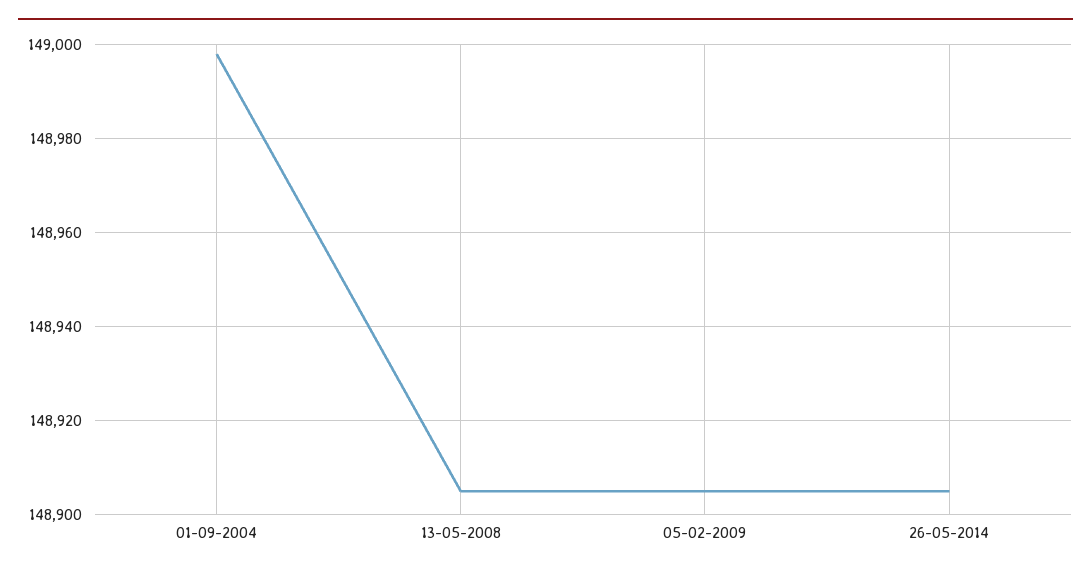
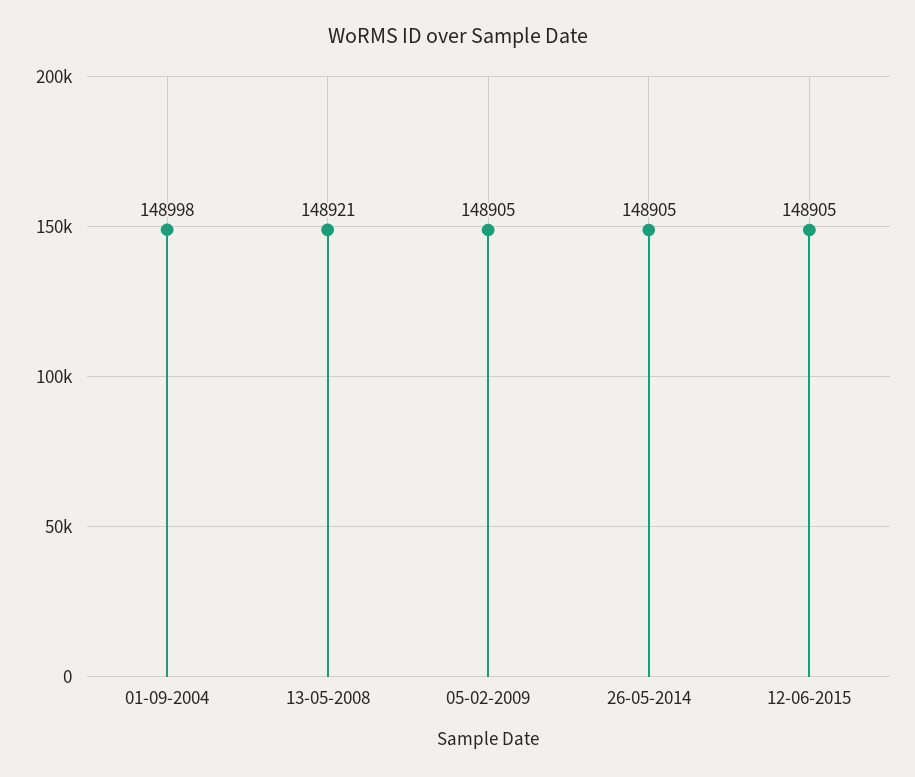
13-05-2008: 148905 -> 148921
12-06-2015: none -> 148905

